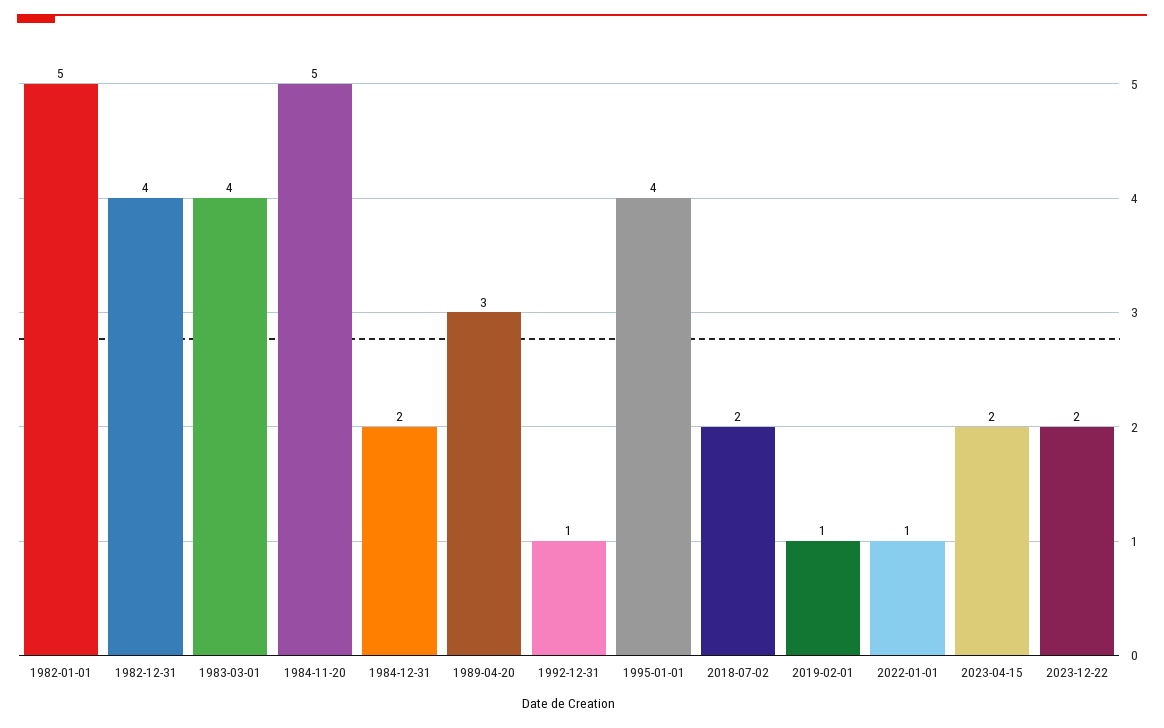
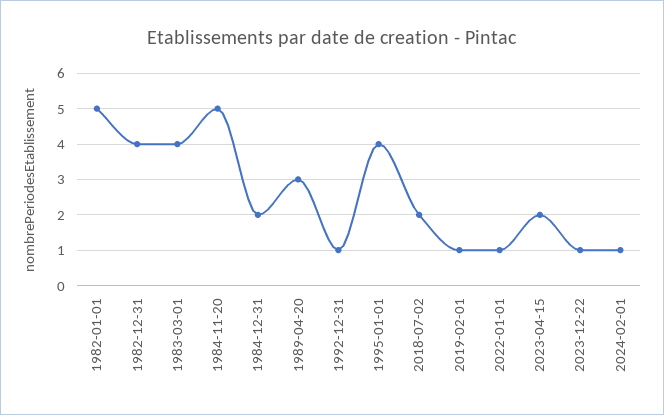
2023-12-22: 2 -> 1
2024-02-01: none -> 1

